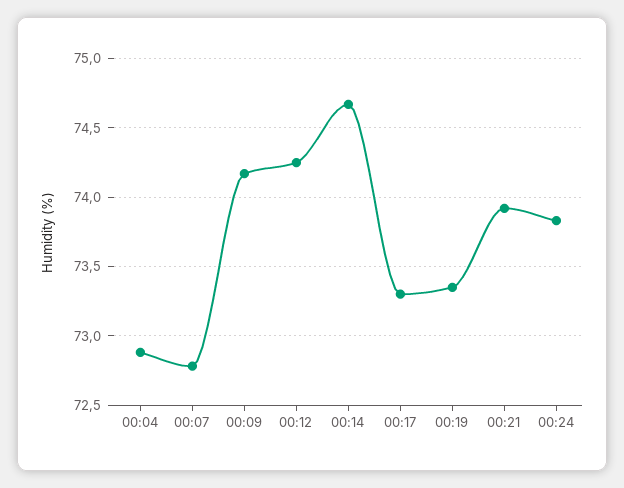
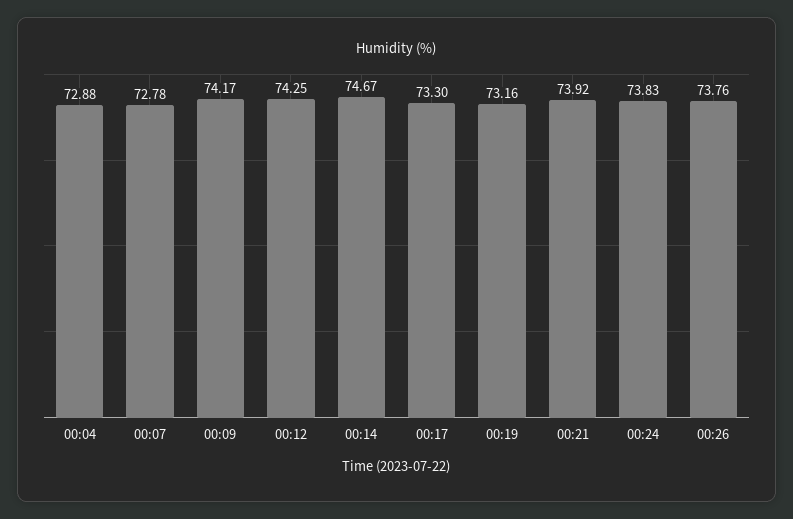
00:19: 73.35 -> 73.16
00:26: none -> 73.76

